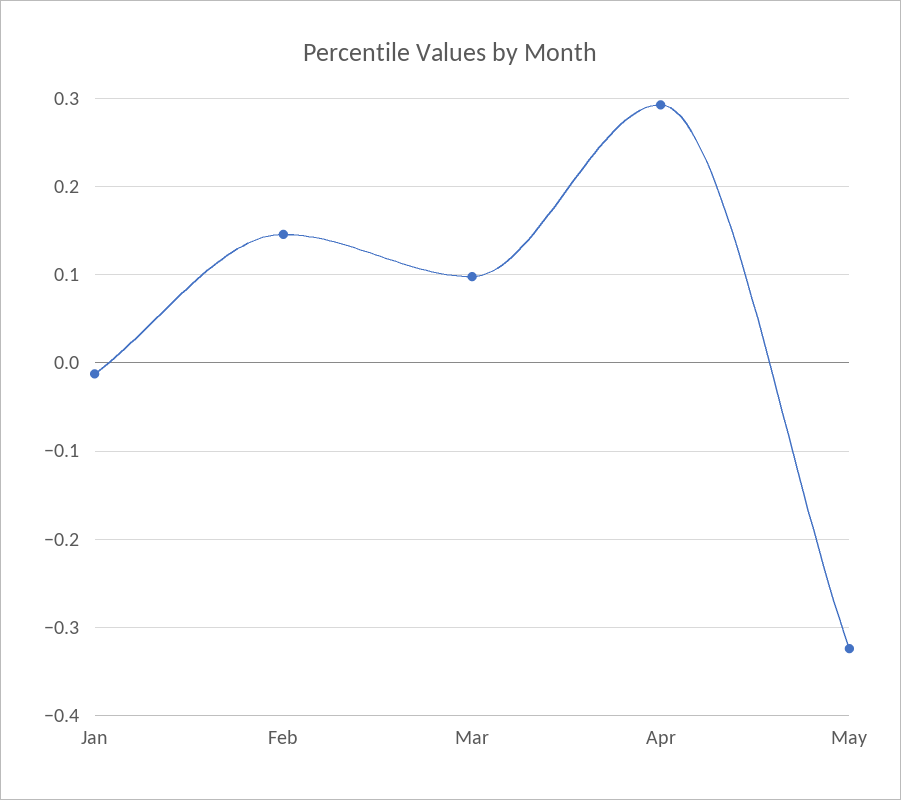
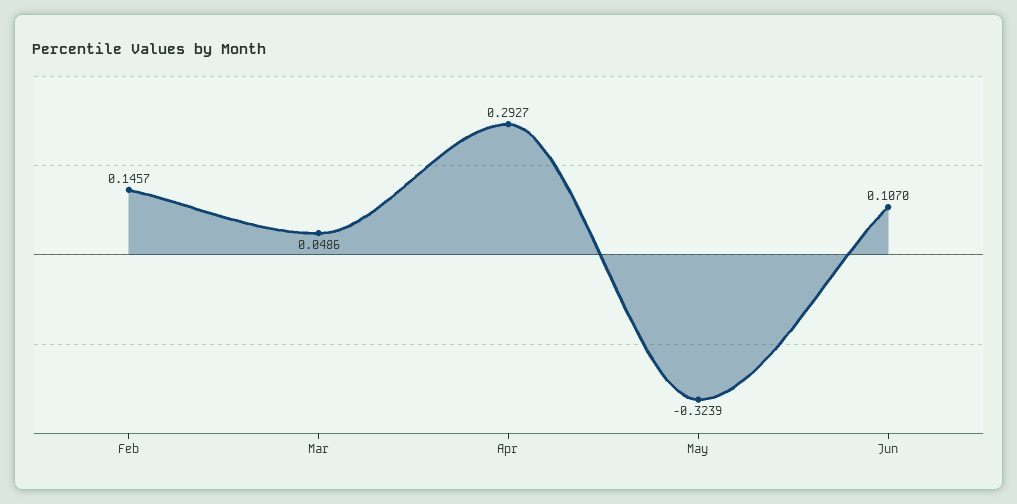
Jan: -0.01 -> none
Mar: 0.1 -> 0.0486
Jun: none -> 0.107

